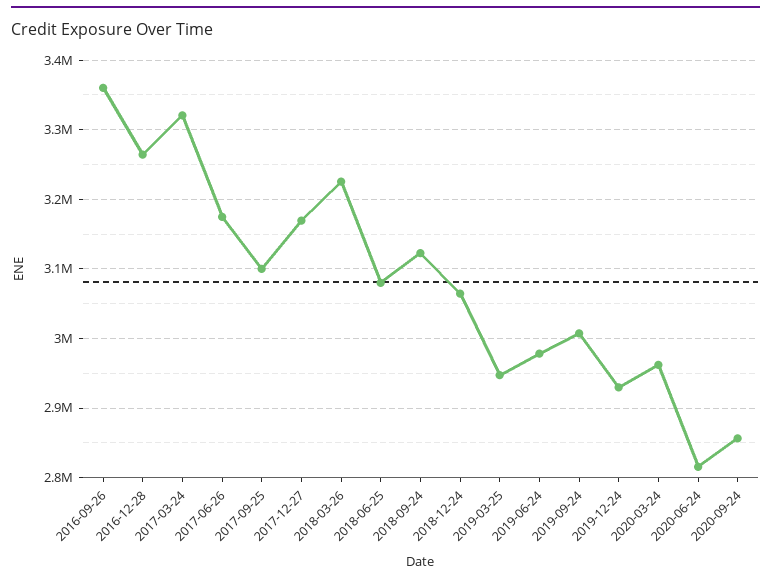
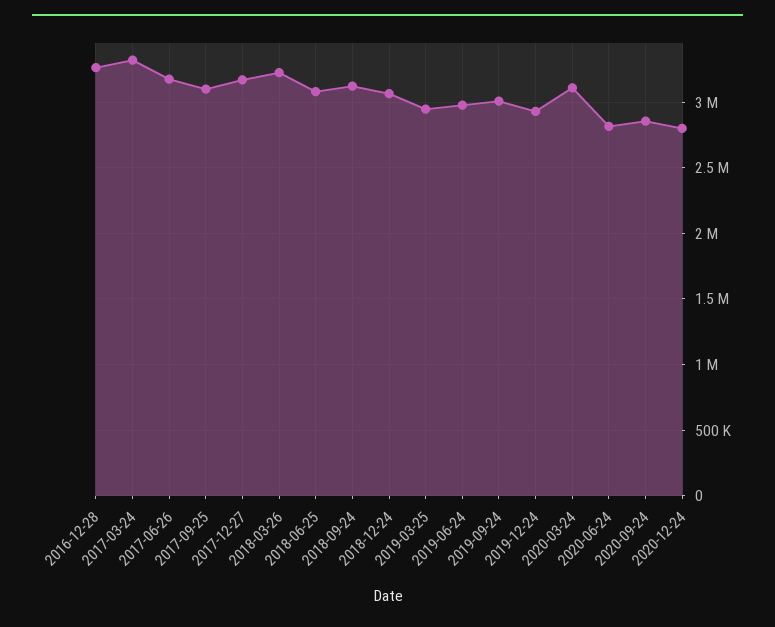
2016-09-26: 3360000 -> none
2020-03-24: 2960000 -> 3100000
2020-12-24: none -> 2800000

